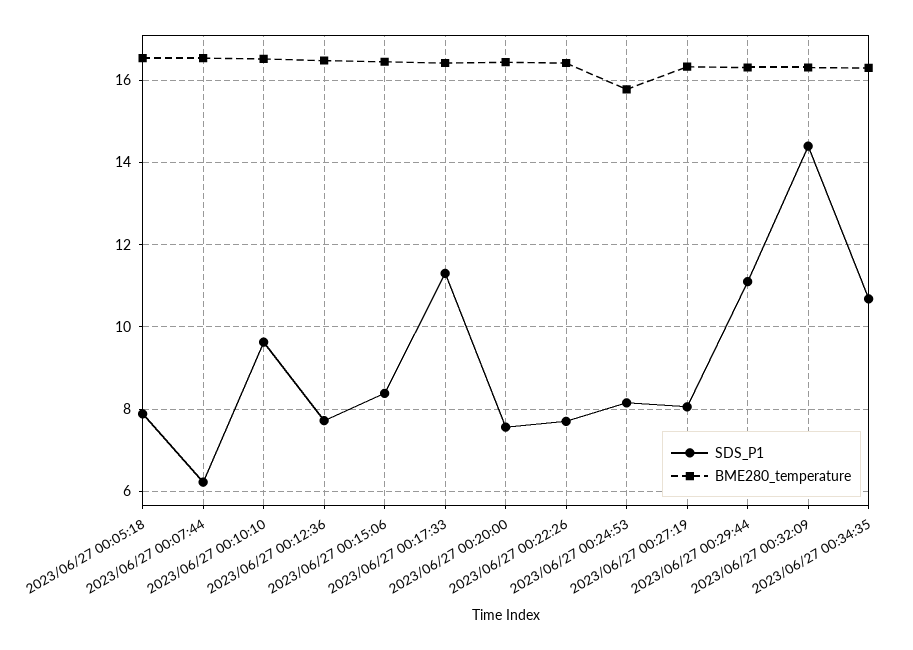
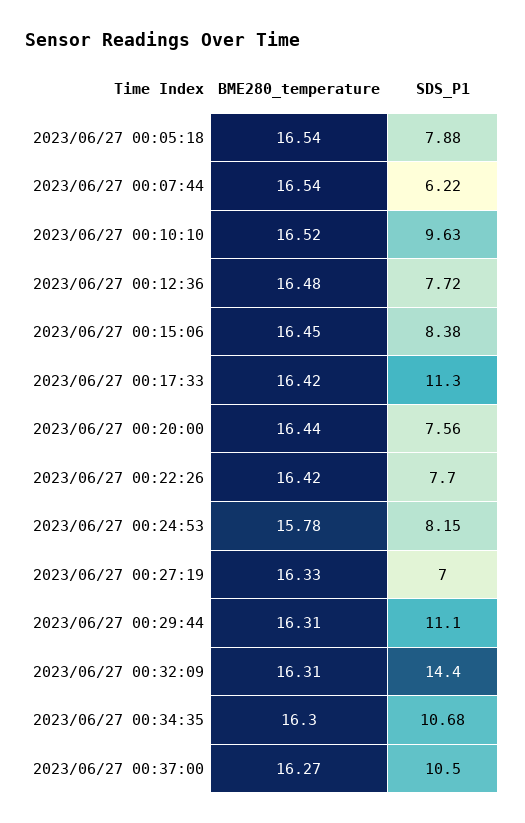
SDS_P1, 2023/06/27 00:27:19: 8 -> 7
BME280_temperature, 2023/06/27 00:37:00: none -> 16.27
SDS_P1, 2023/06/27 00:37:00: none -> 10.5

